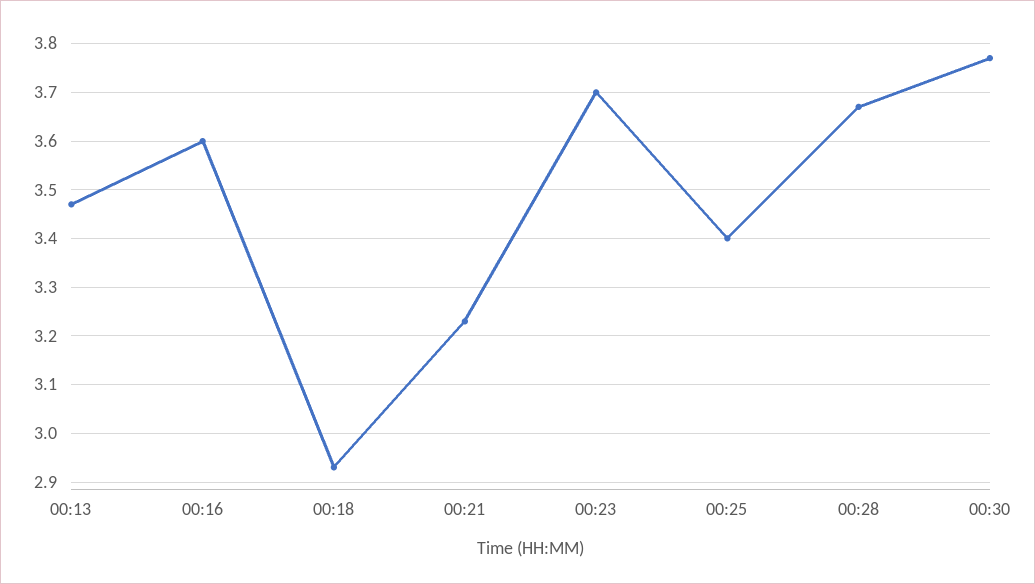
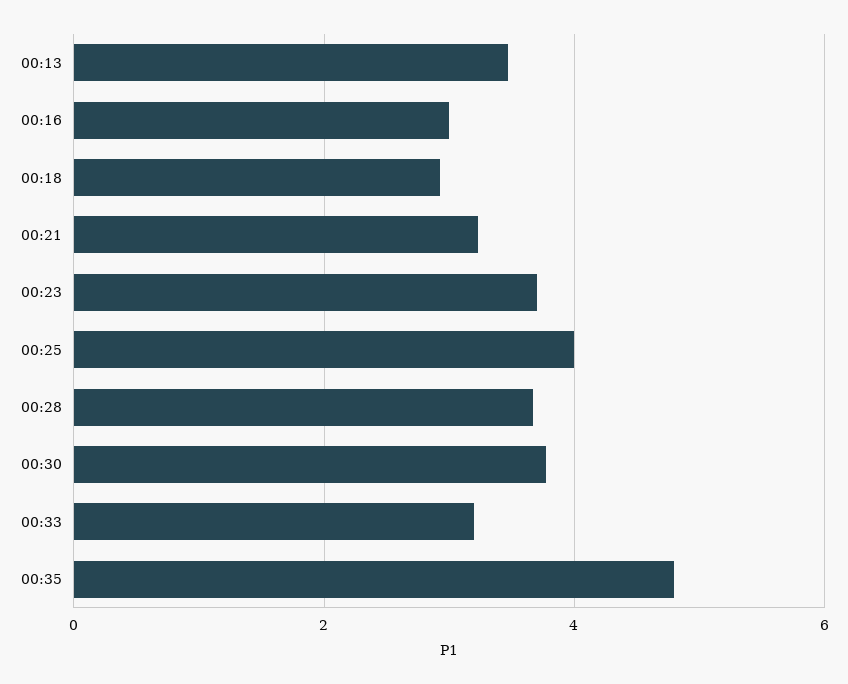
00:16: 3.6 -> 3
00:25: 3.4 -> 4
00:33: none -> 3.2
00:35: none -> 4.8

